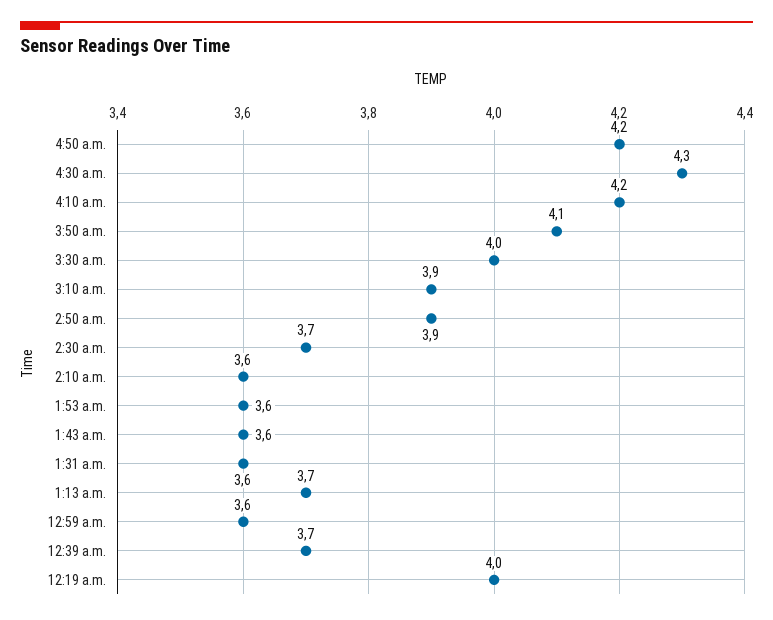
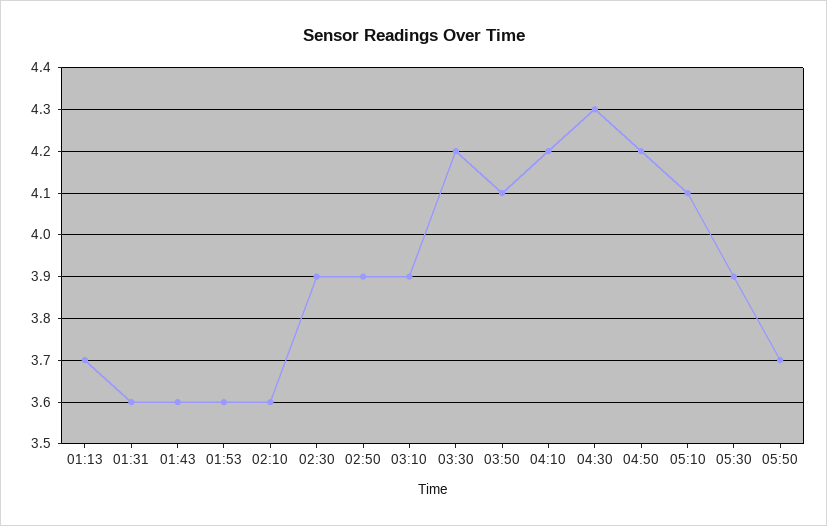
3:30 a.m.: 4 -> 4.2
2:30 a.m.: 3.7 -> 3.9
12:59 a.m.: 3.6 -> none
12:39 a.m.: 3.7 -> none
12:19 a.m.: 4 -> none
05:10: none -> 4.1
05:30: none -> 3.9
05:50: none -> 3.7

